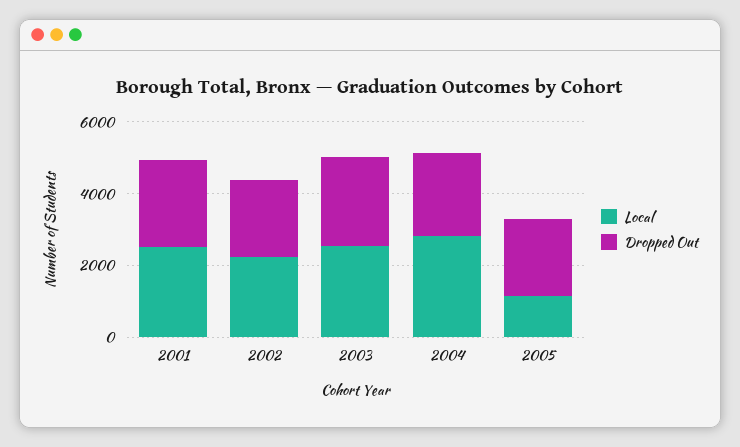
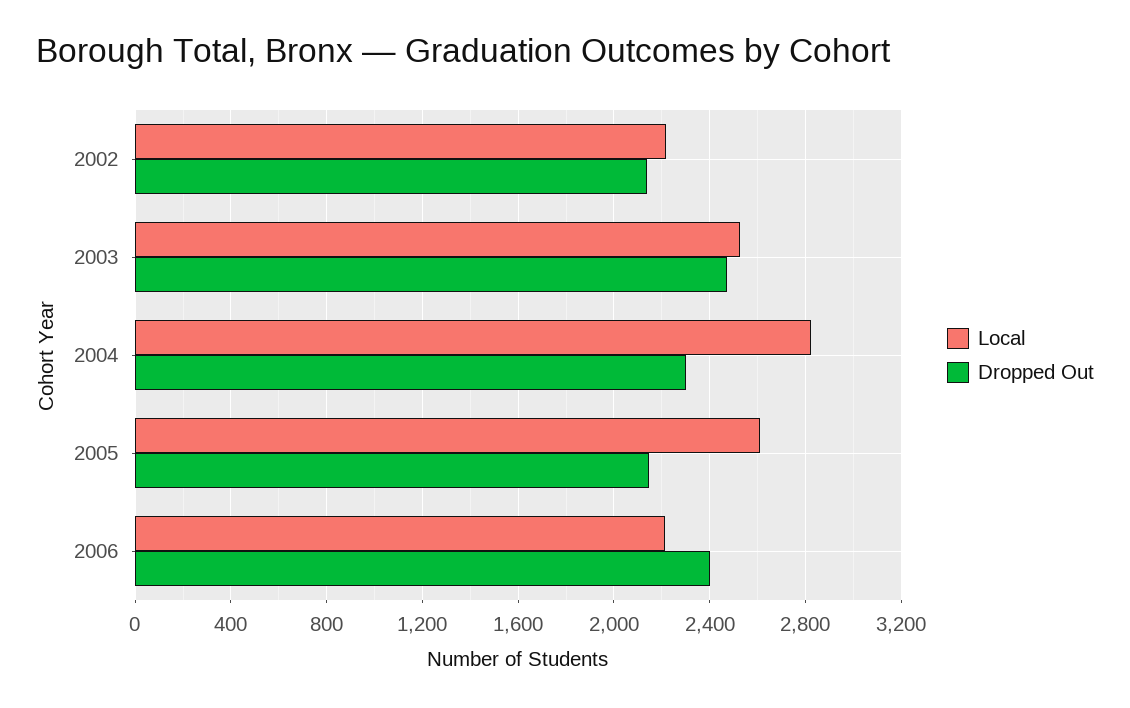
Local, 2001: 2500 -> none
Dropped Out, 2001: 2500 -> none
Local, 2005: 1000 -> 2600
Local, 2006: none -> 2200
Dropped Out, 2006: none -> 2400

